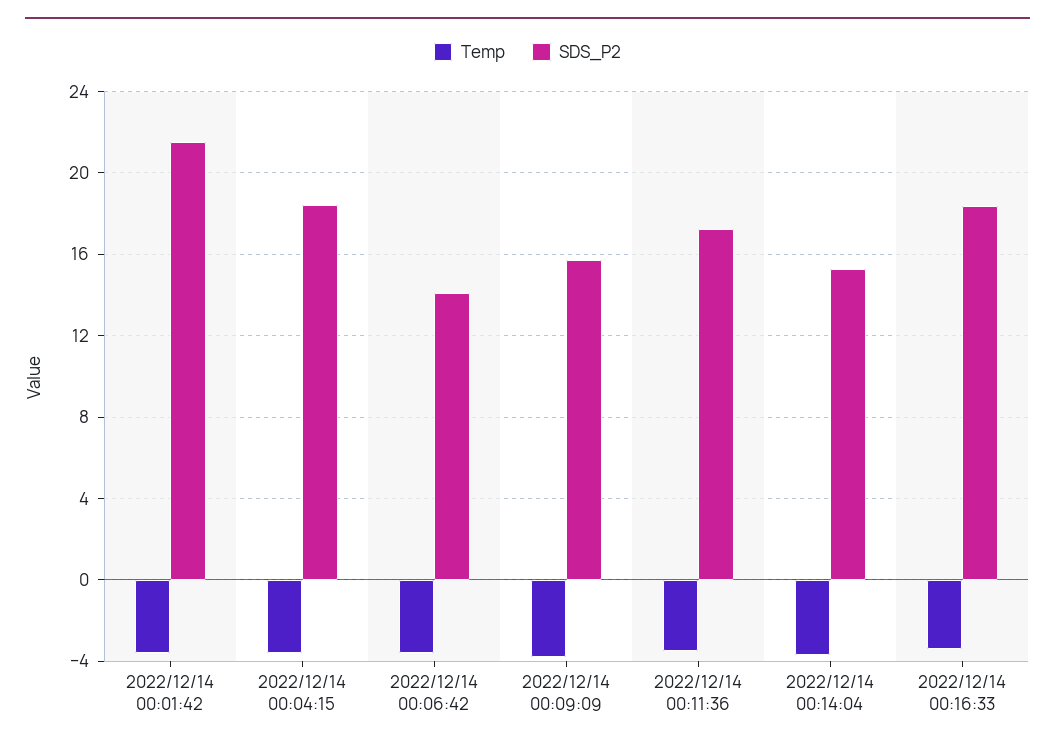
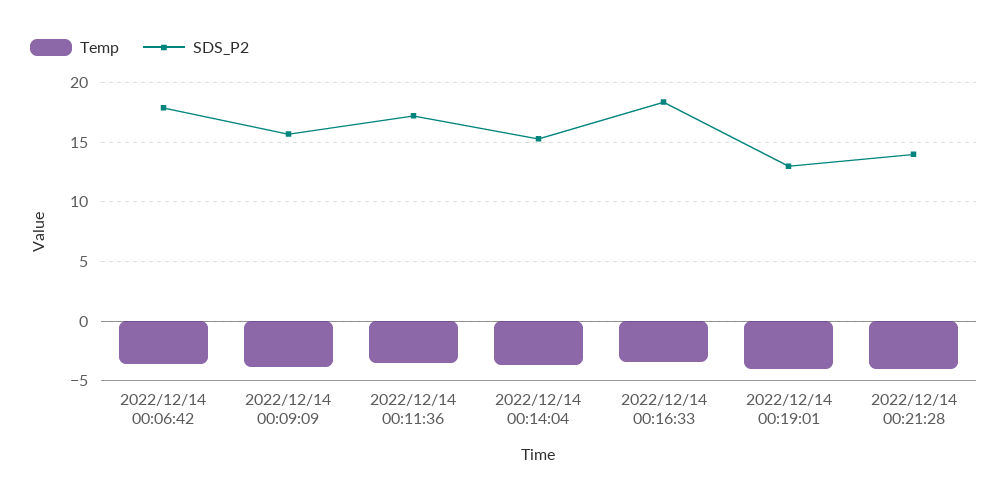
Temp, 2022/12/14 00:01:42: -3.5 -> none
SDS_P2, 2022/12/14 00:01:42: 21.5 -> none
Temp, 2022/12/14 00:04:15: -3.5 -> none
SDS_P2, 2022/12/14 00:04:15: 18.5 -> none
SDS_P2, 2022/12/14 00:06:42: 14 -> 18
Temp, 2022/12/14 00:19:01: none -> -4
SDS_P2, 2022/12/14 00:19:01: none -> 13
Temp, 2022/12/14 00:21:28: none -> -4
SDS_P2, 2022/12/14 00:21:28: none -> 14

